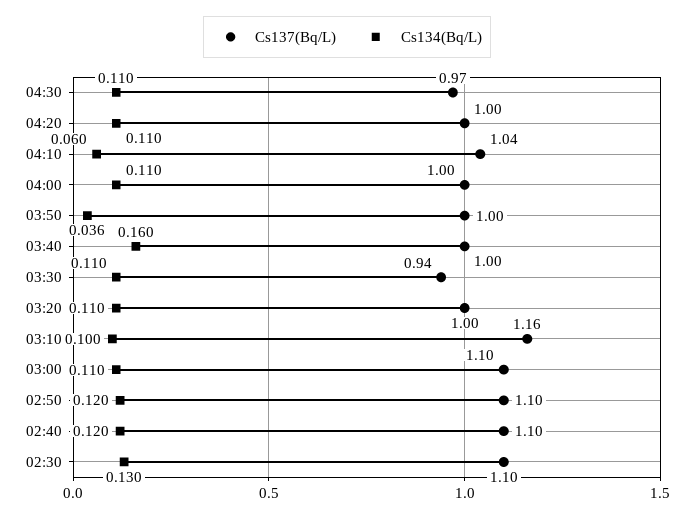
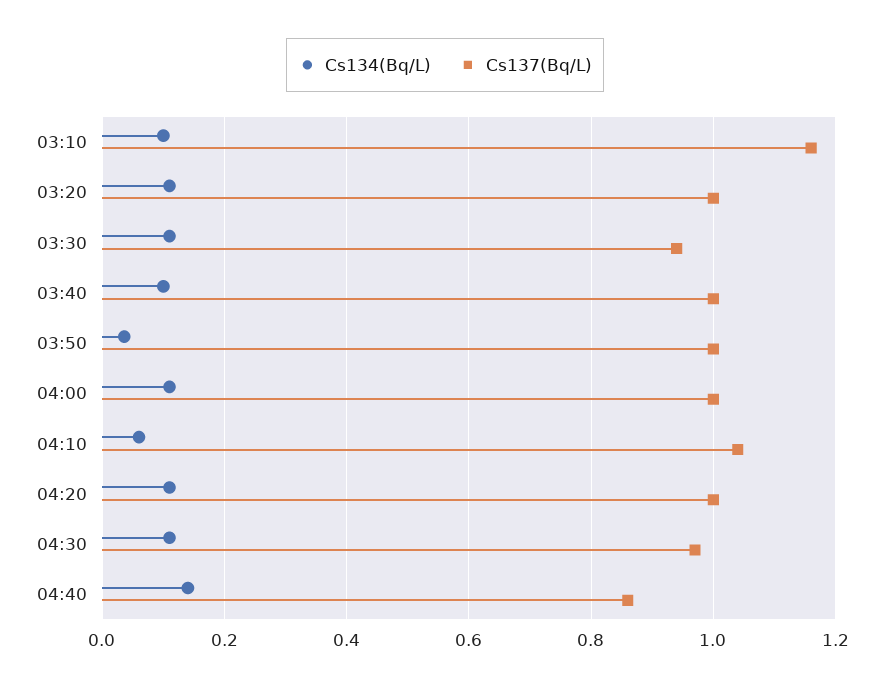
Cs134(Bq/L), 03:40: 0.16 -> 0.1
Cs137(Bq/L), 03:00: 1.1 -> none
Cs134(Bq/L), 03:00: 0.11 -> none
Cs137(Bq/L), 02:50: 1.1 -> none
Cs134(Bq/L), 02:50: 0.12 -> none
Cs137(Bq/L), 02:40: 1.1 -> none
Cs134(Bq/L), 02:40: 0.12 -> none
Cs137(Bq/L), 02:30: 1.1 -> none
Cs134(Bq/L), 02:30: 0.13 -> none
Cs134(Bq/L), 04:40: none -> 0.14
Cs137(Bq/L), 04:40: none -> 0.86

